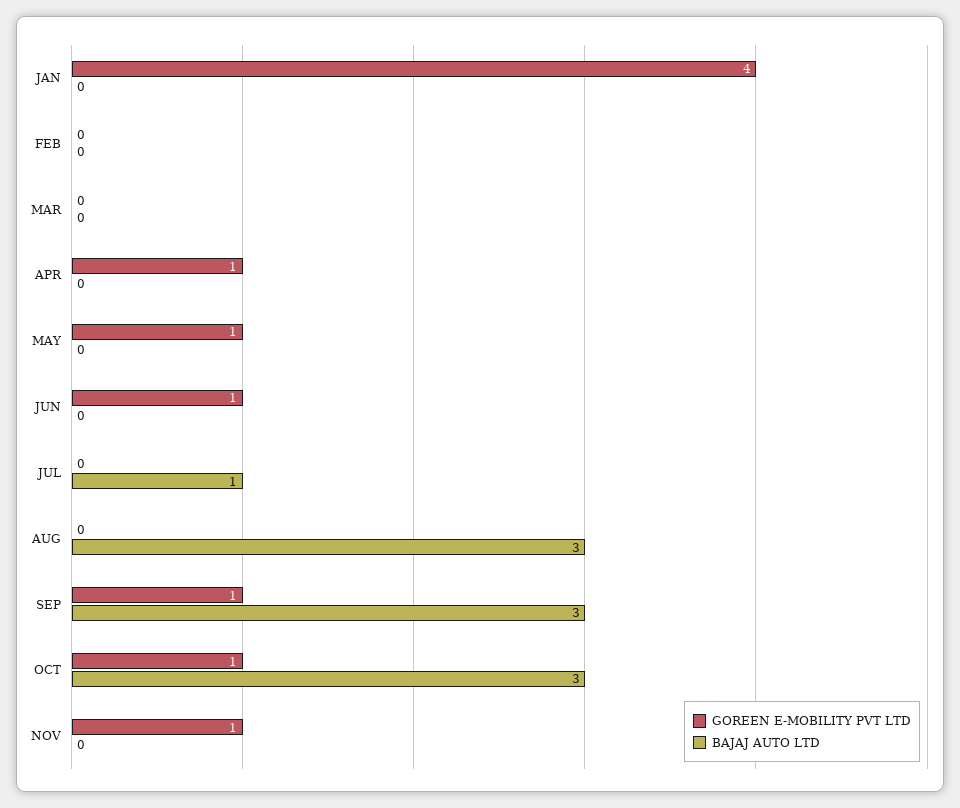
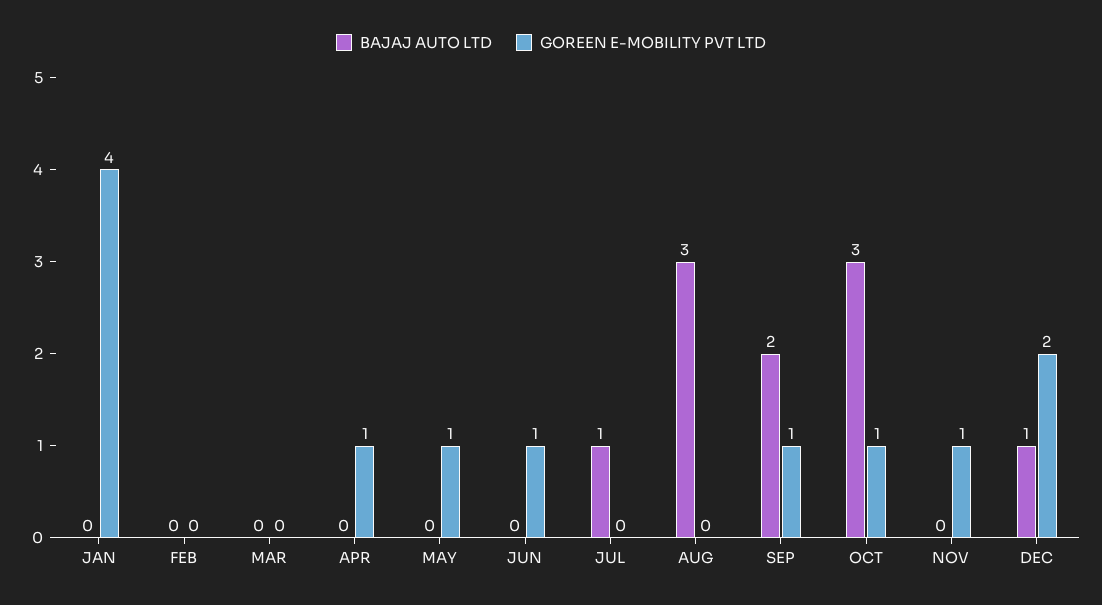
BAJAJ AUTO LTD, SEP: 3 -> 2
BAJAJ AUTO LTD, DEC: none -> 1
GOREEN E-MOBILITY PVT LTD, DEC: none -> 2

